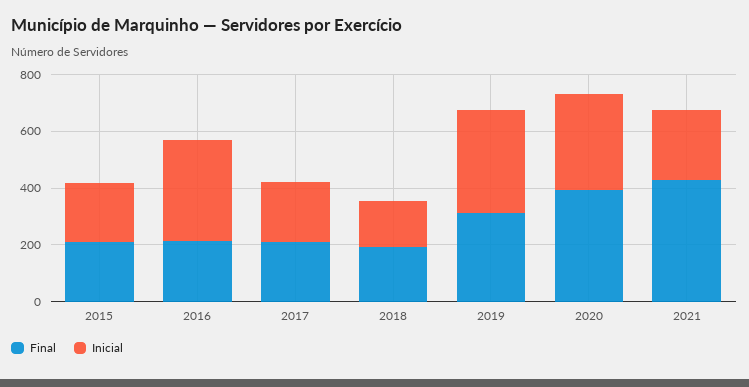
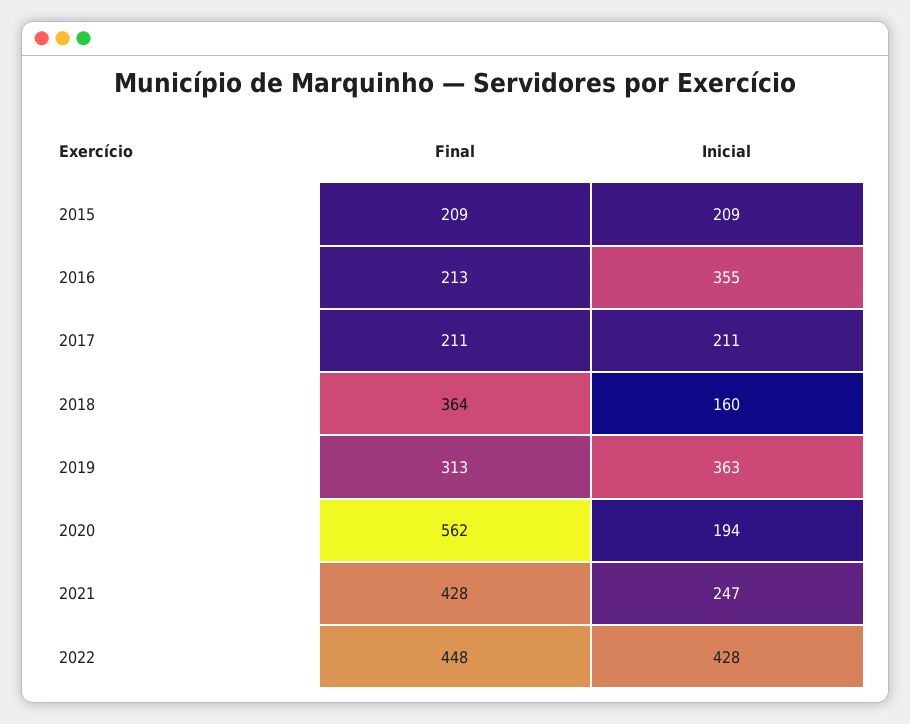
Final, 2018: 200 -> 364
Final, 2020: 400 -> 562
Inicial, 2020: 350 -> 194
Final, 2022: none -> 448
Inicial, 2022: none -> 428

